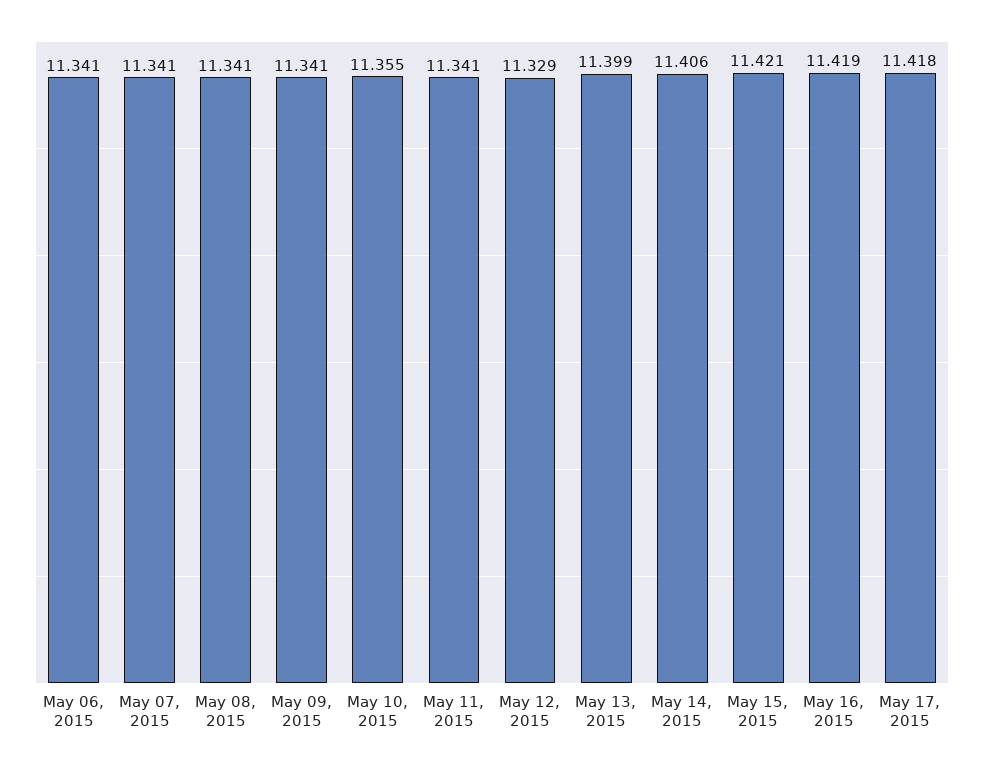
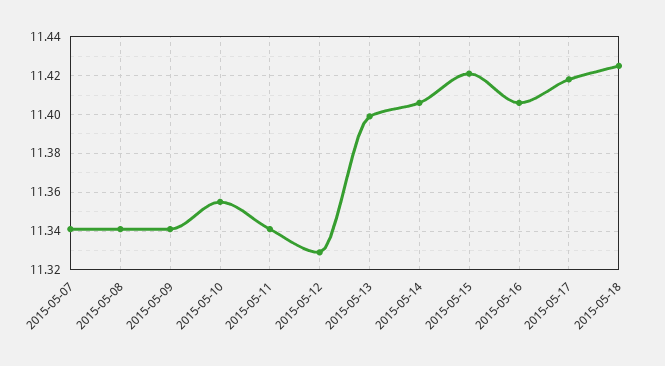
May 06, 2015: 11.341 -> none
May 16, 2015: 11.419 -> 11.405
2015-05-18: none -> 11.425

